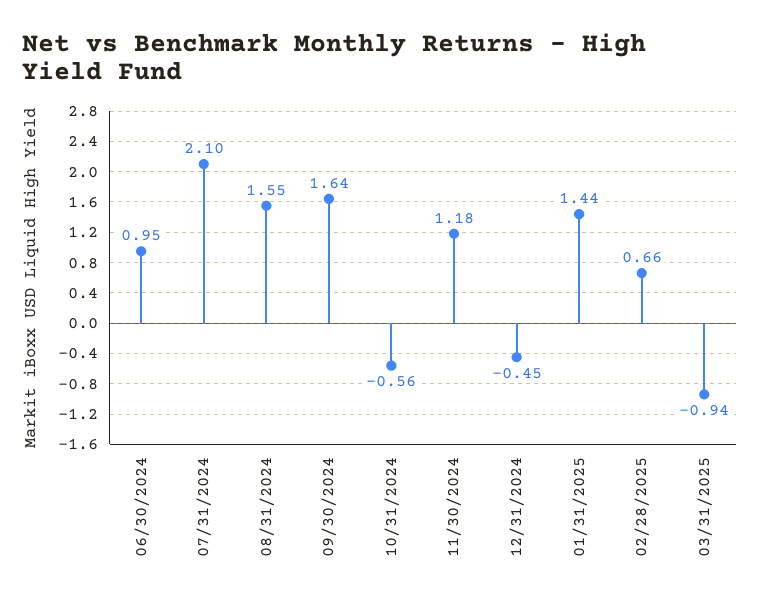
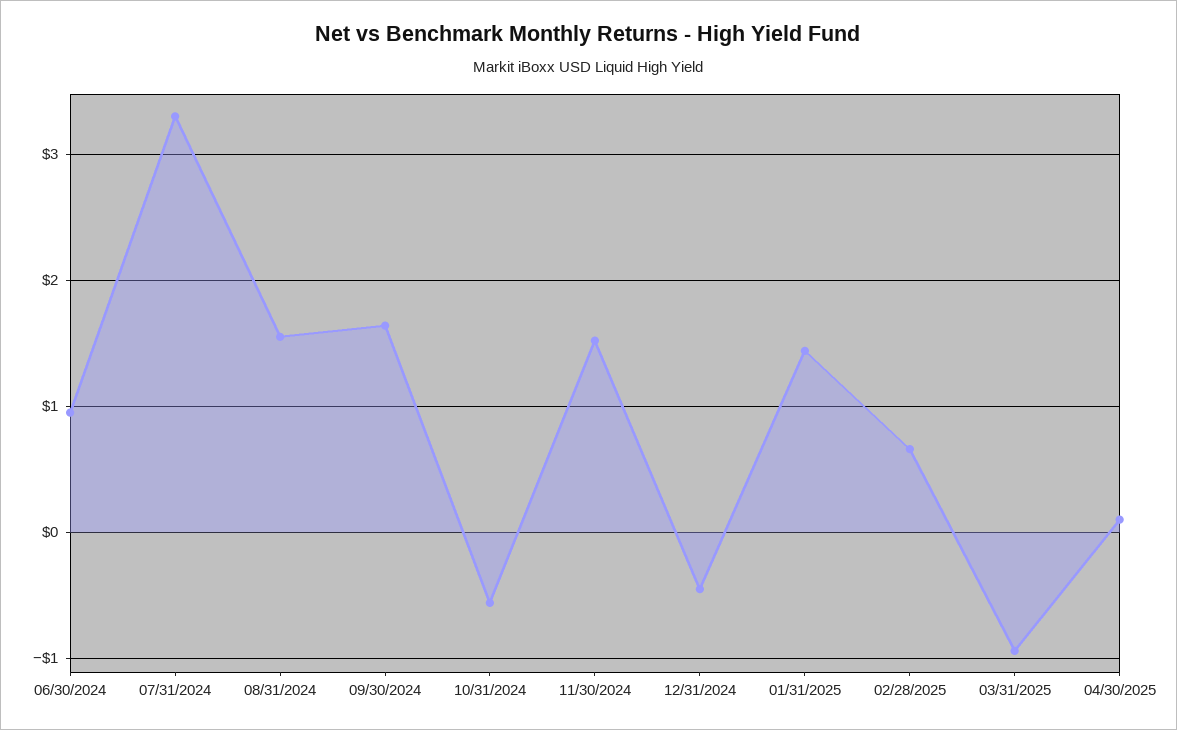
07/31/2024: 2.1 -> 3.3
11/30/2024: 1.18 -> 1.5
04/30/2025: none -> 0.1

